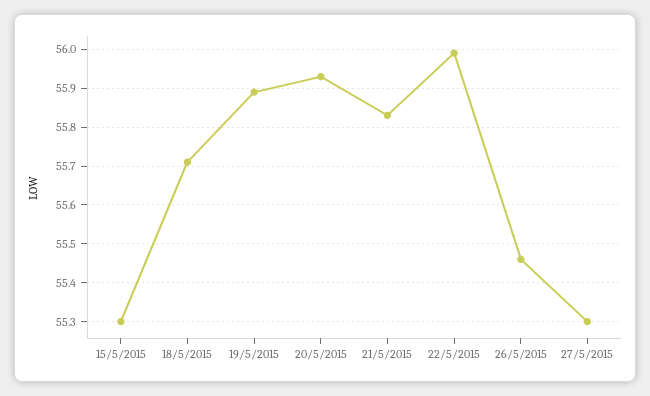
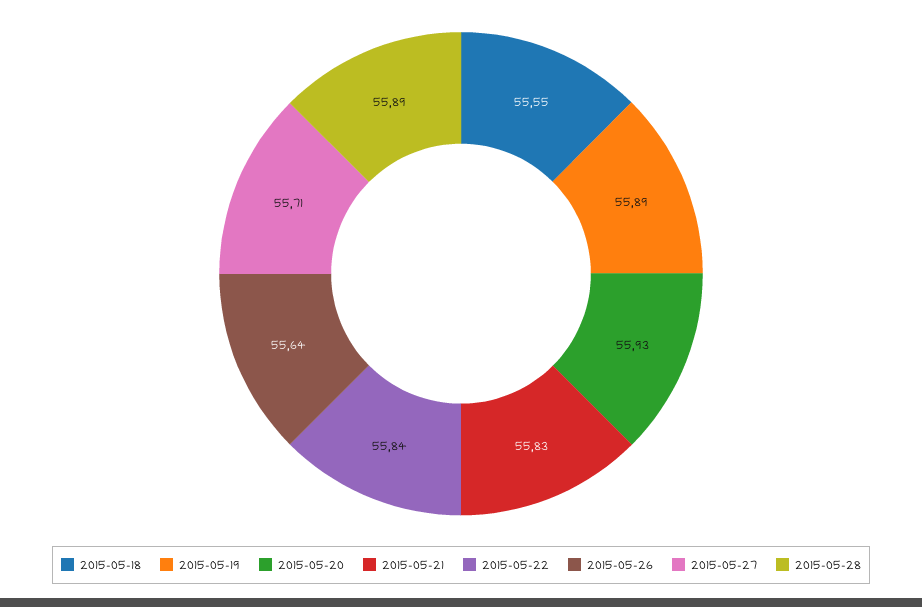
15/5/2015: 55.3 -> none
18/5/2015: 55.7 -> 55.55
22/5/2015: 56 -> 55.84
26/5/2015: 55.45 -> 55.64
27/5/2015: 55.3 -> 55.71
2015-05-28: none -> 55.89

